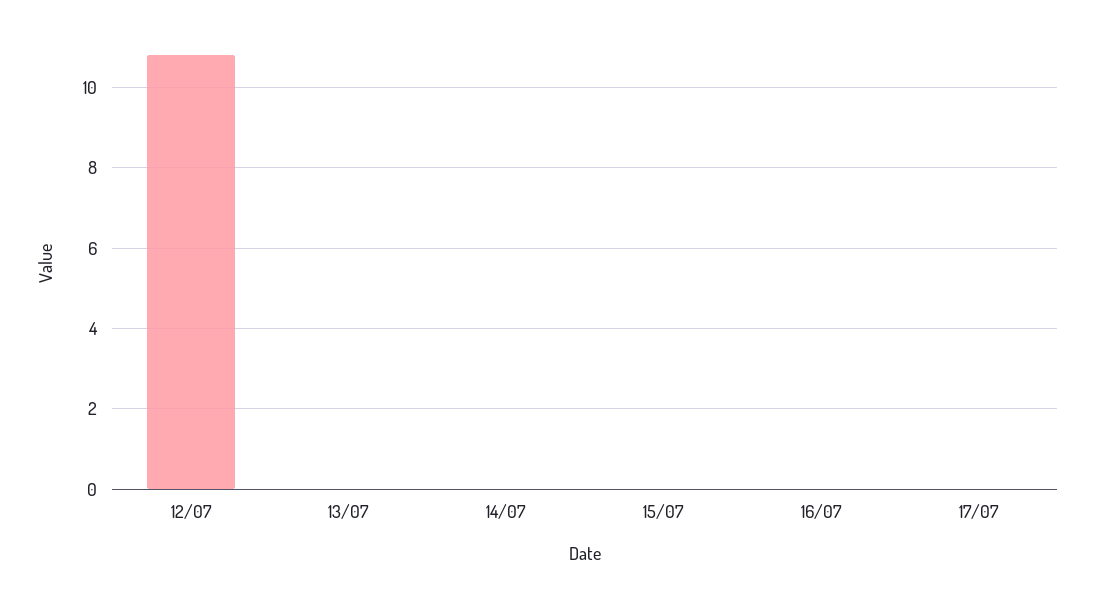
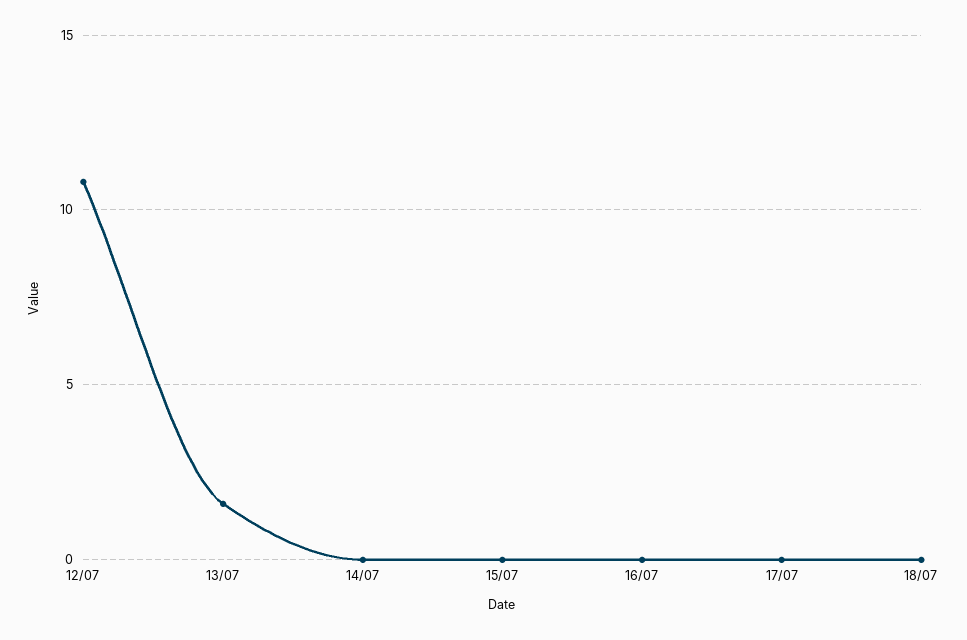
13/07: 0 -> 1.5
18/07: none -> 0

